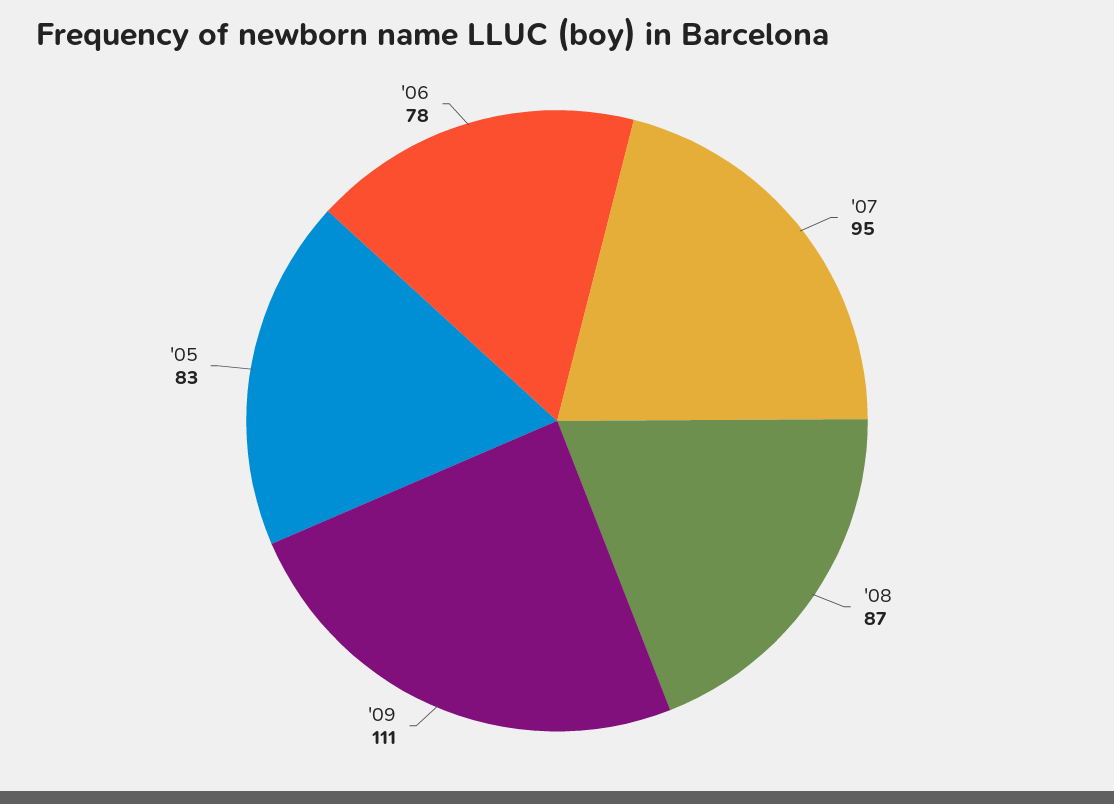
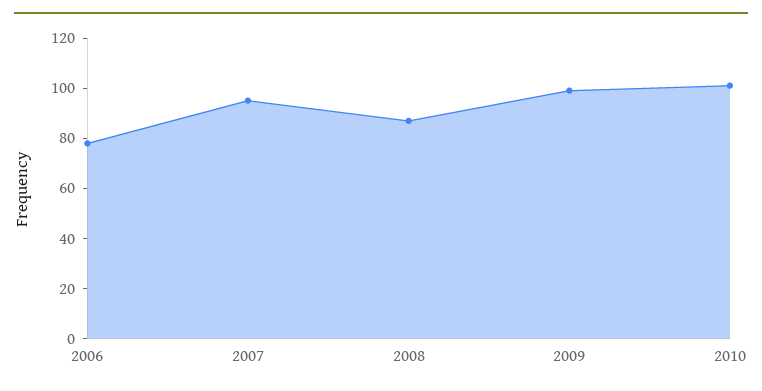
'09: 111 -> 100
'05: 83 -> none
2010: none -> 100

